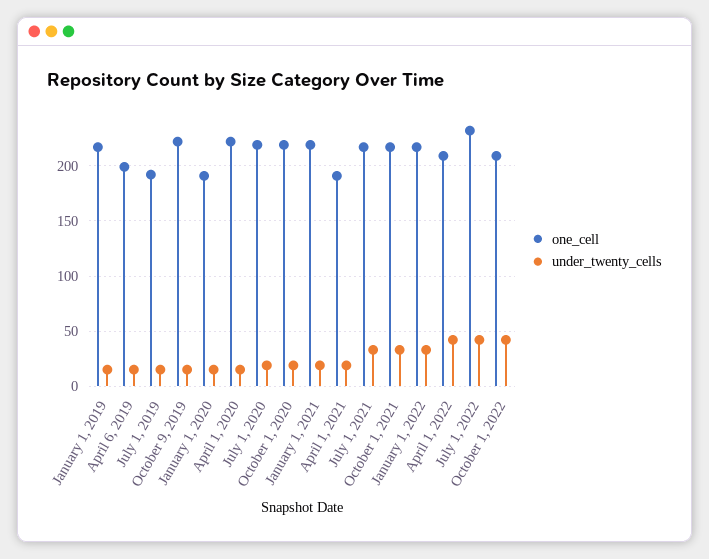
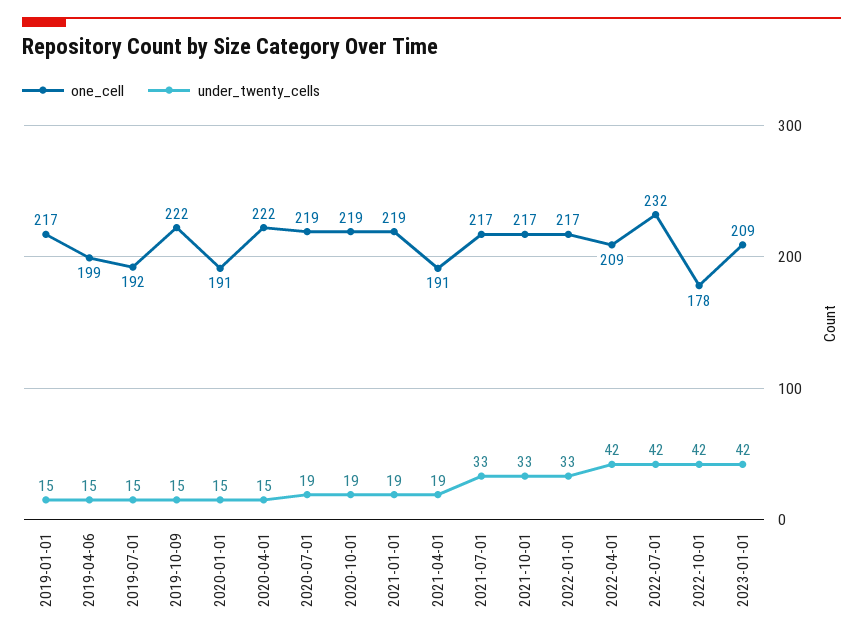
one_cell, October 1, 2022: 210 -> 178
one_cell, 2023-01-01: none -> 209
under_twenty_cells, 2023-01-01: none -> 42

